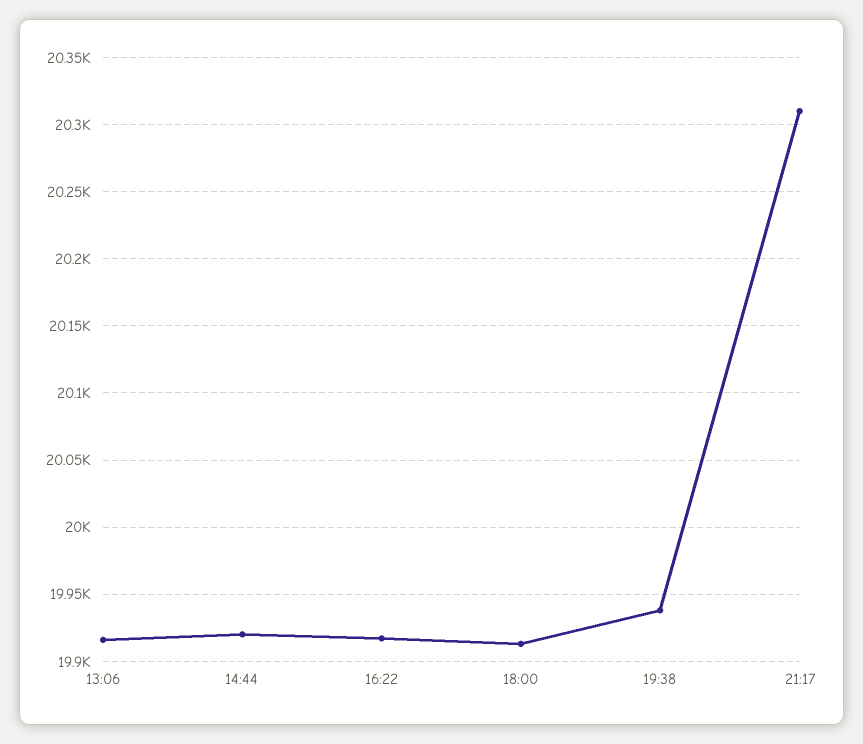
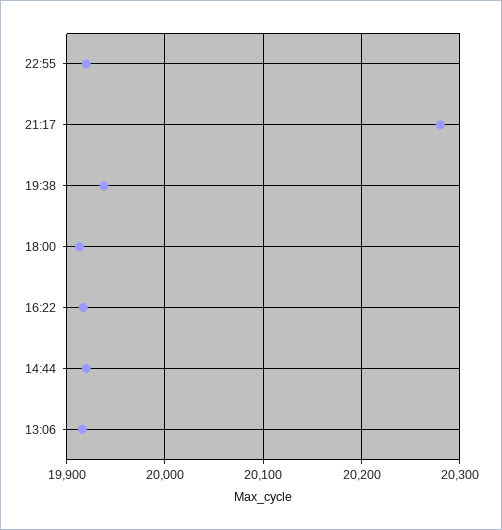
21:17: 20310 -> 20280
22:55: none -> 19920

